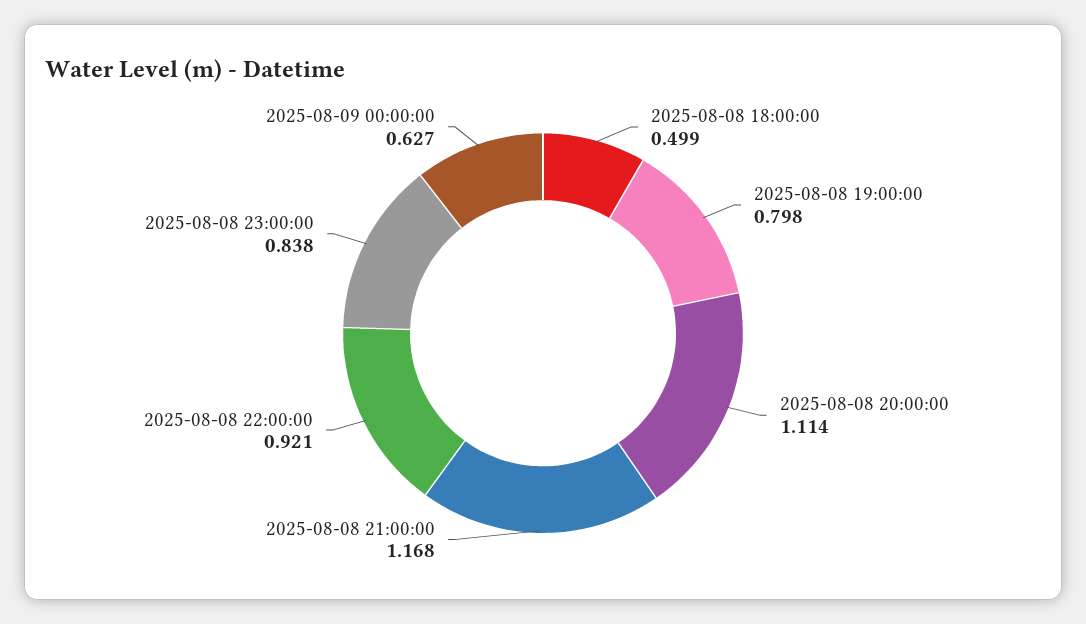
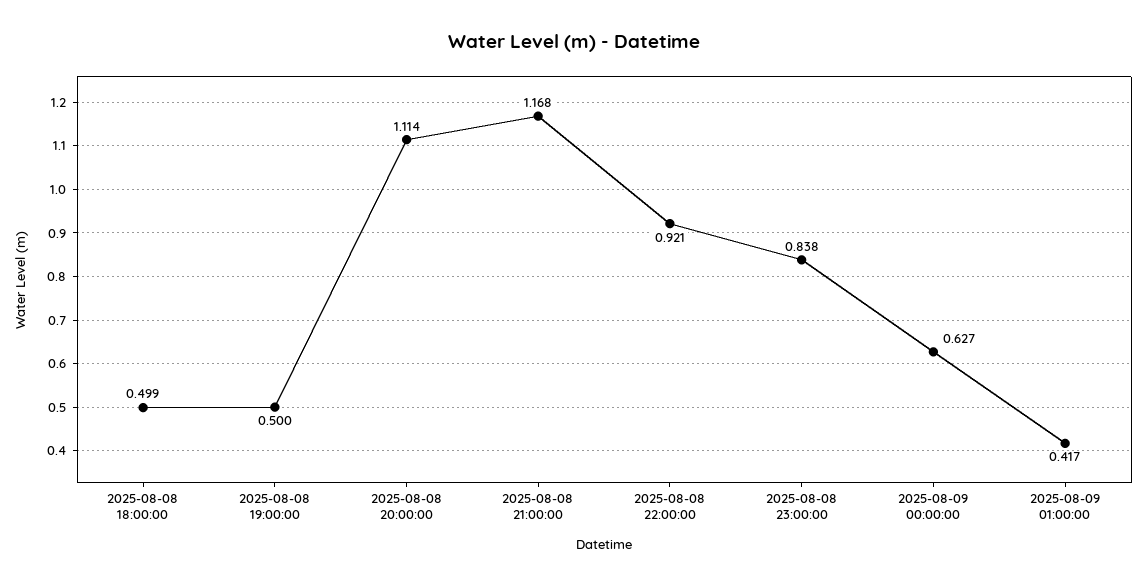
2025-08-08 19:00:00: 0.798 -> 0.5
2025-08-09 01:00:00: none -> 0.417

